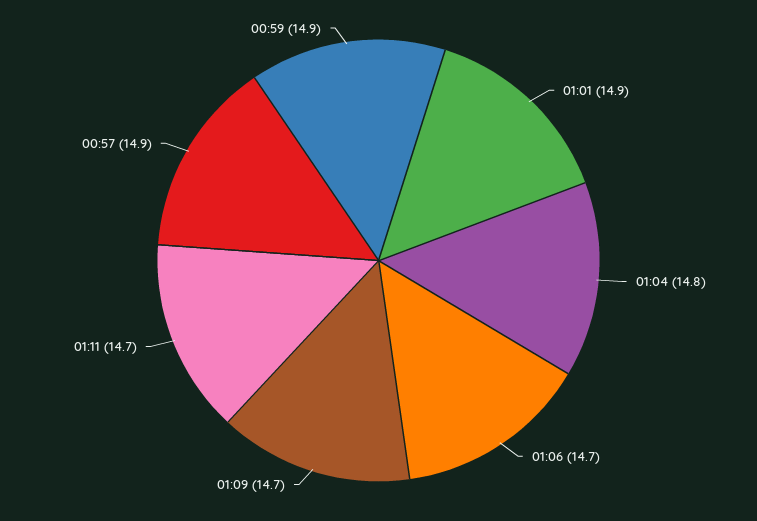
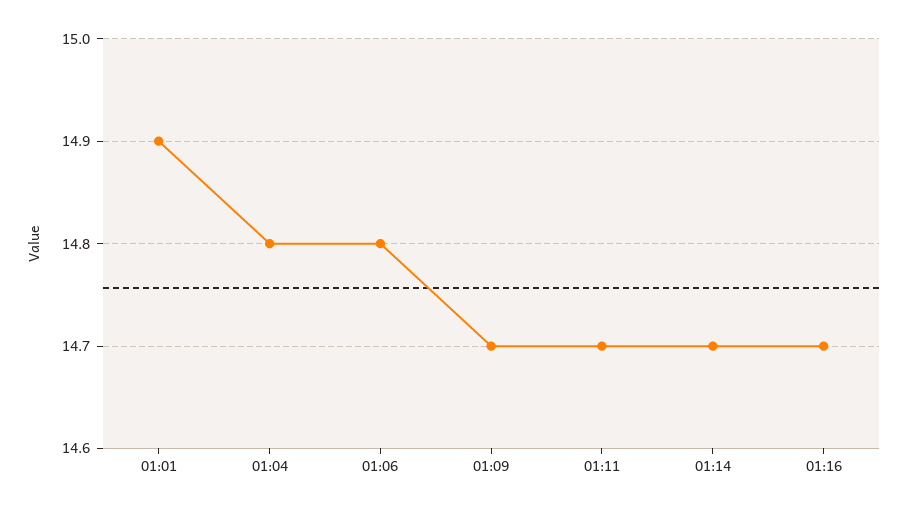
01:06: 14.7 -> 14.8
00:57: 14.9 -> none
00:59: 14.9 -> none
01:14: none -> 14.7
01:16: none -> 14.7

